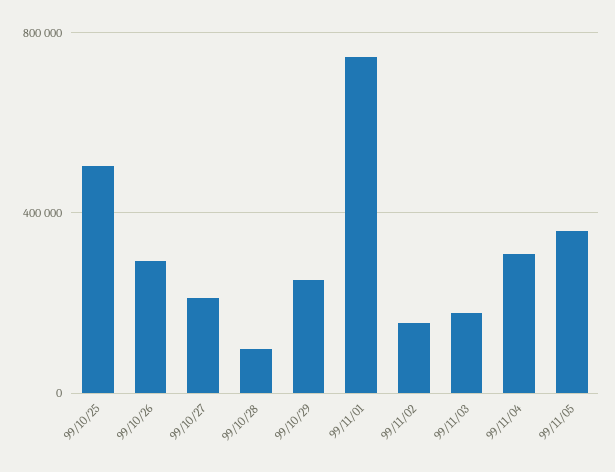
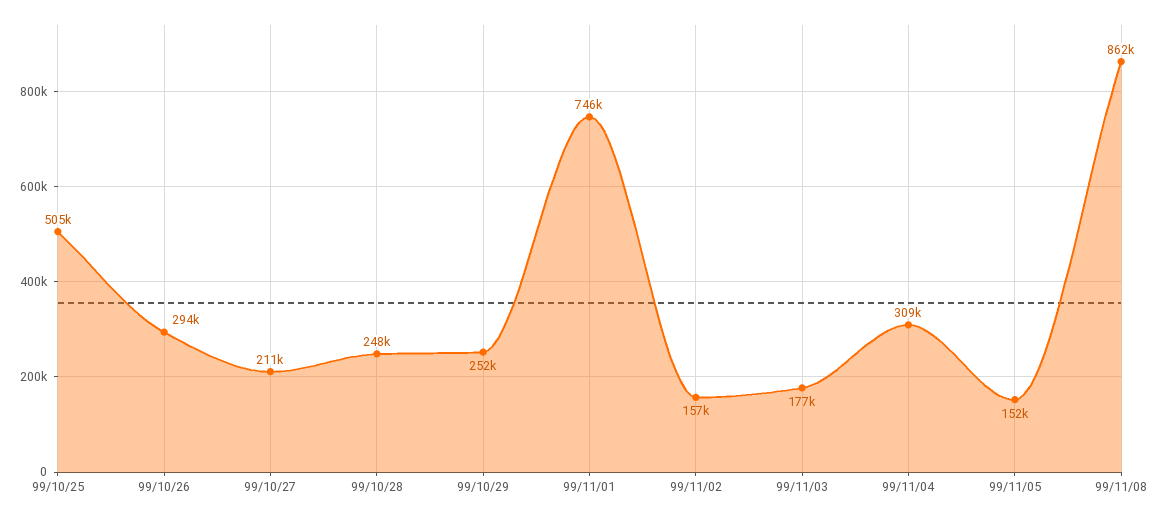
99/10/28: 100000 -> 248000
99/11/05: 350000 -> 152000
99/11/08: none -> 862000

